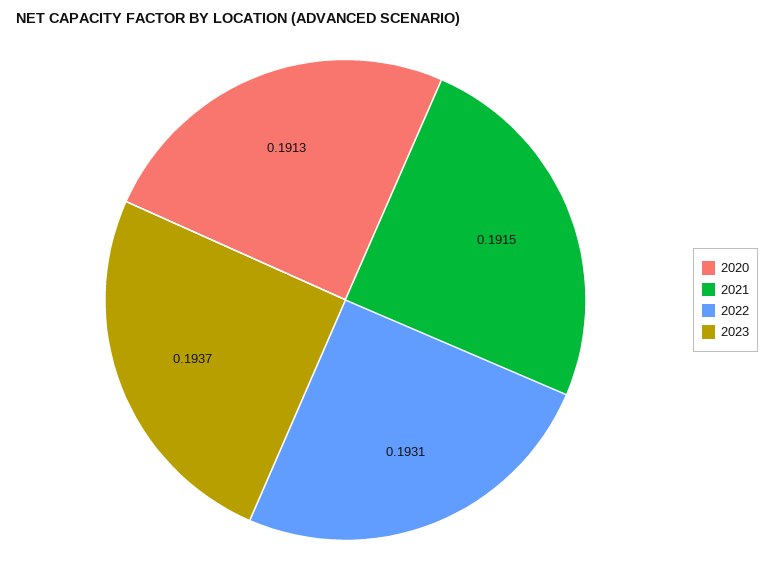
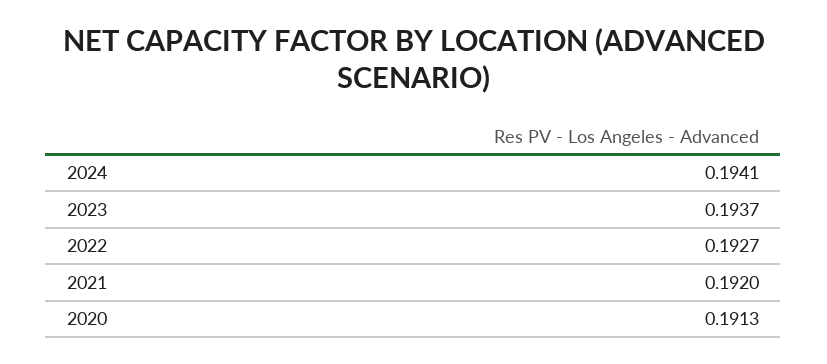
2021: 0.1915 -> 0.192
2022: 0.1931 -> 0.1927
2024: none -> 0.1941

